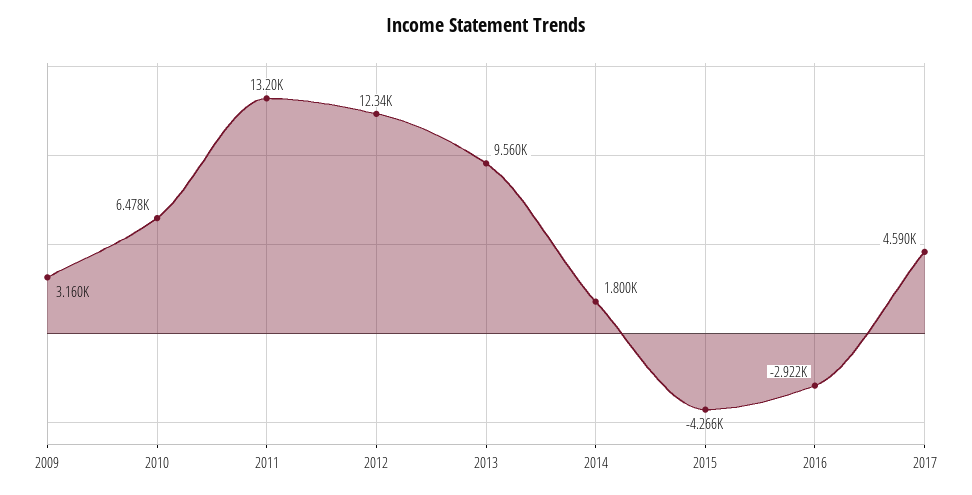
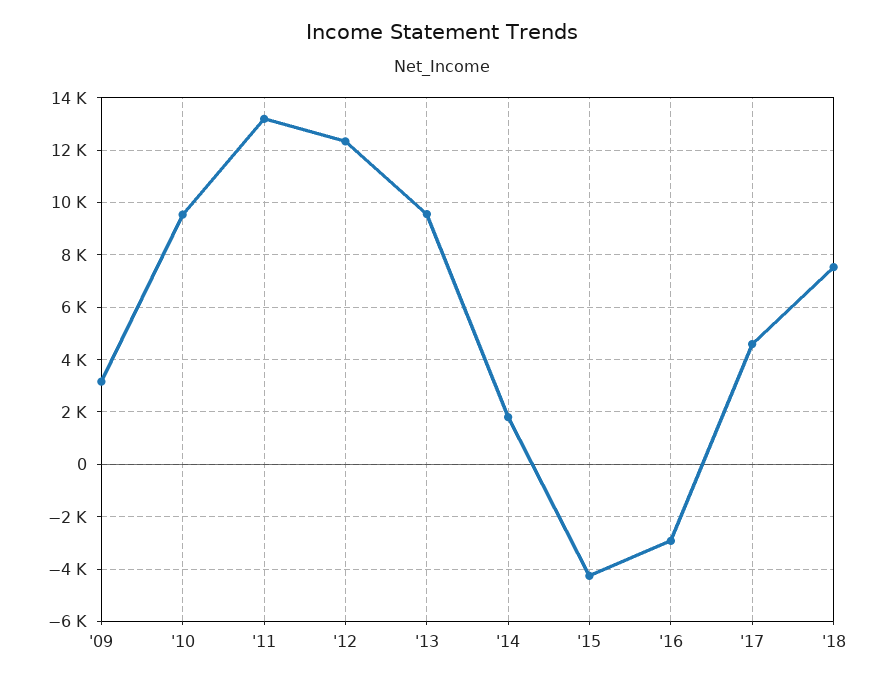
2010: 6478 -> 9500
'18: none -> 7500

